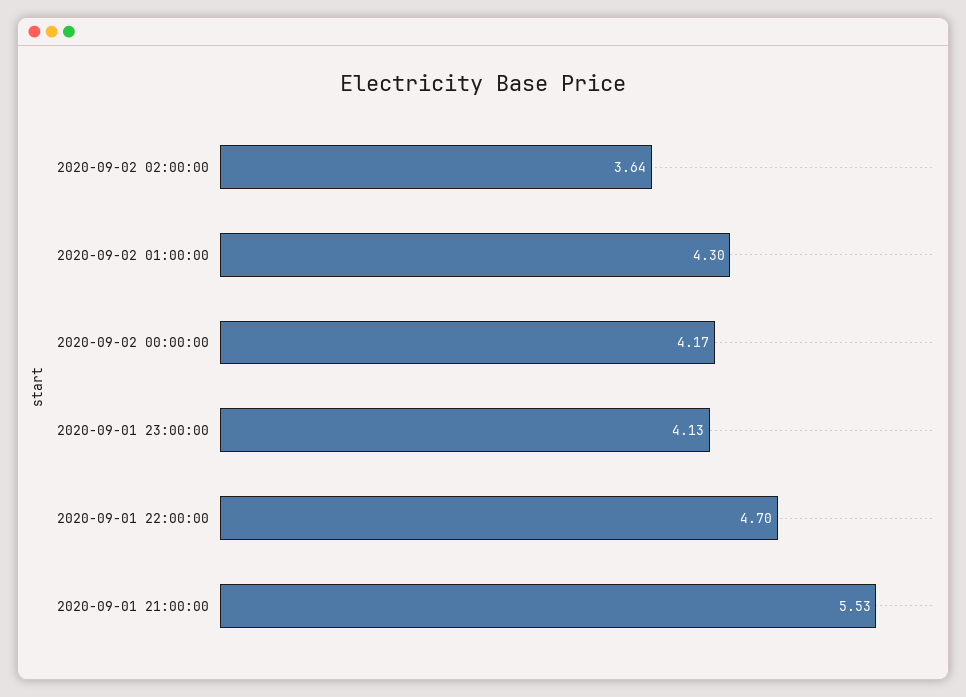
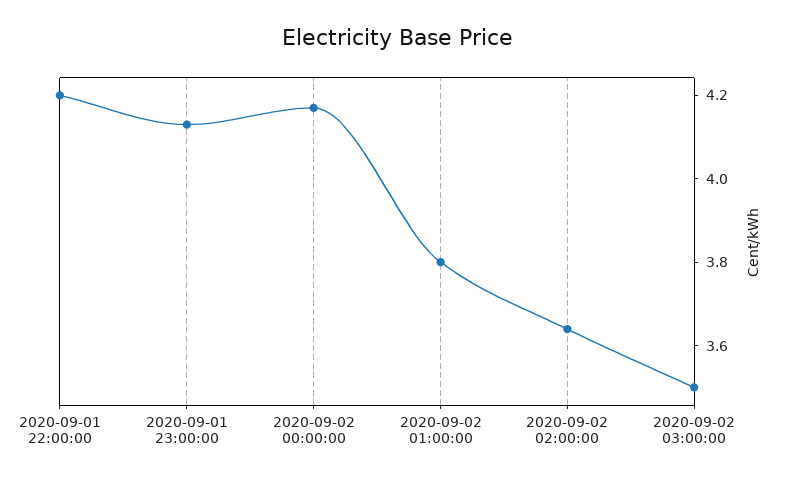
2020-09-02 01:00:00: 4.3 -> 3.8
2020-09-01 22:00:00: 4.7 -> 4.2
2020-09-01 21:00:00: 5.53 -> none
2020-09-02 03:00:00: none -> 3.5

